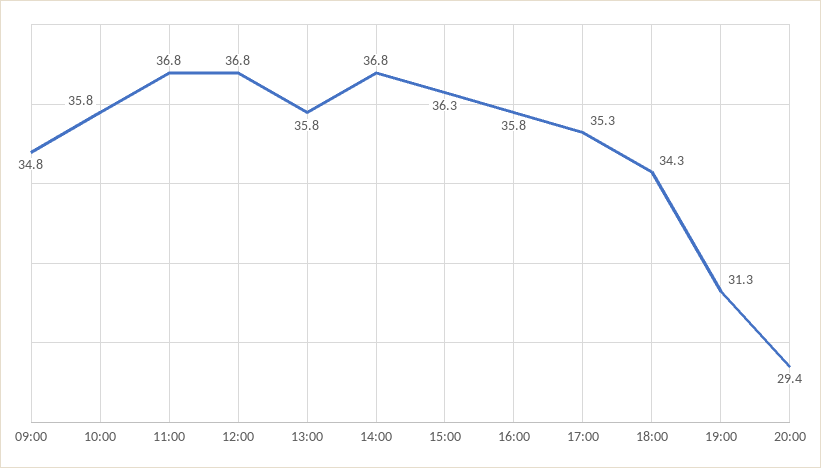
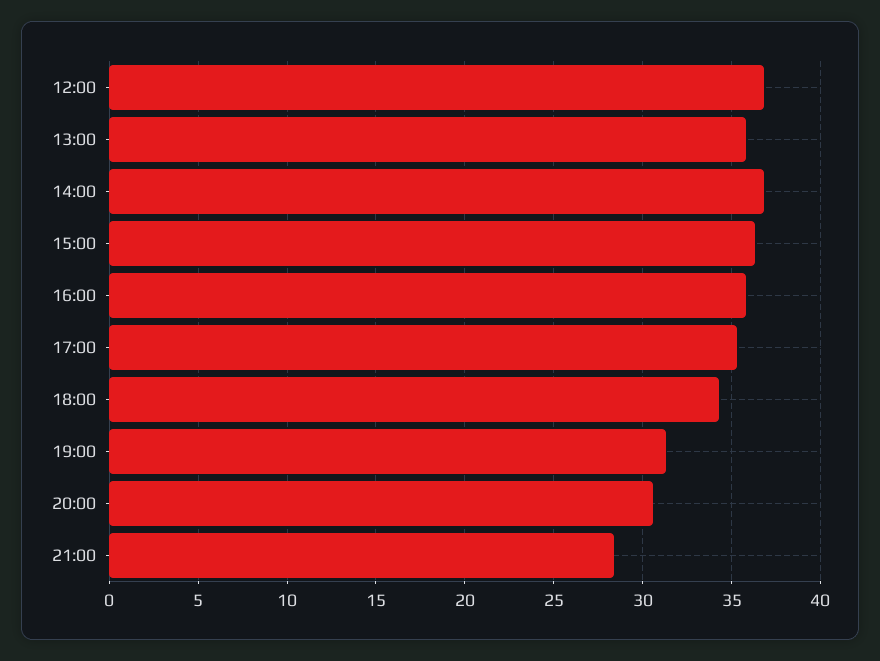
09:00: 34.8 -> none
10:00: 35.8 -> none
11:00: 36.8 -> none
20:00: 29.4 -> 30.5
21:00: none -> 28.5

